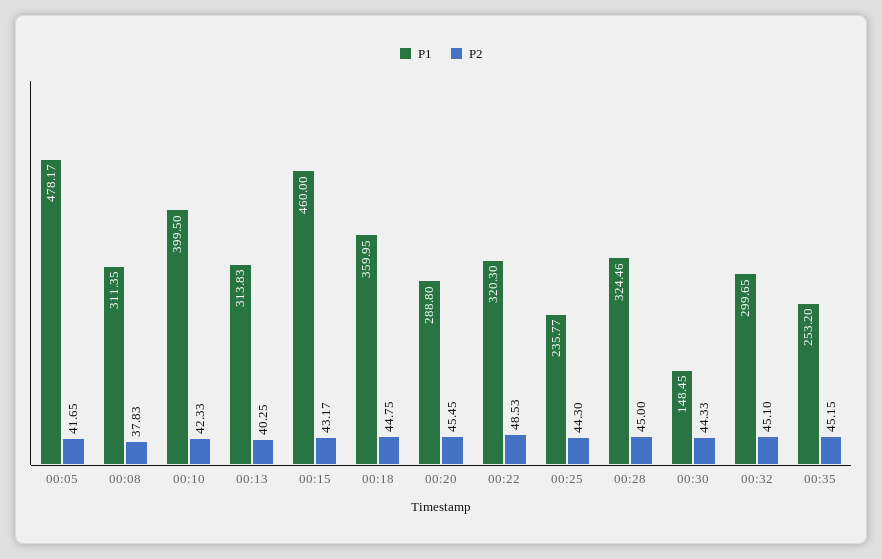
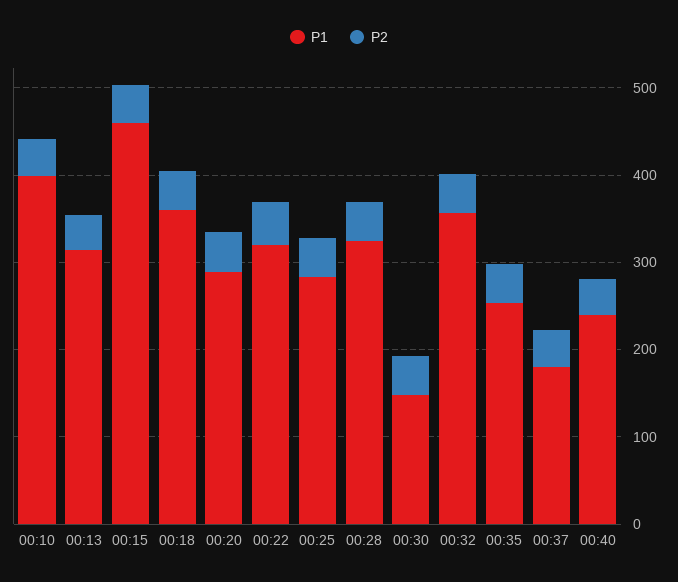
P1, 00:05: 478.17 -> none
P2, 00:05: 41.65 -> none
P1, 00:08: 311.35 -> none
P2, 00:08: 37.83 -> none
P1, 00:25: 235.77 -> 280
P1, 00:32: 299.65 -> 360
P1, 00:37: none -> 180
P2, 00:37: none -> 40
P1, 00:40: none -> 240
P2, 00:40: none -> 40

